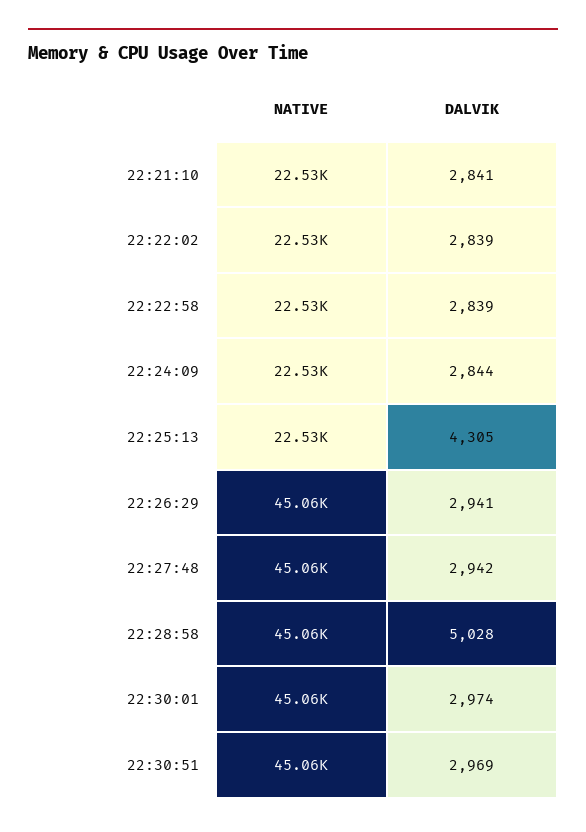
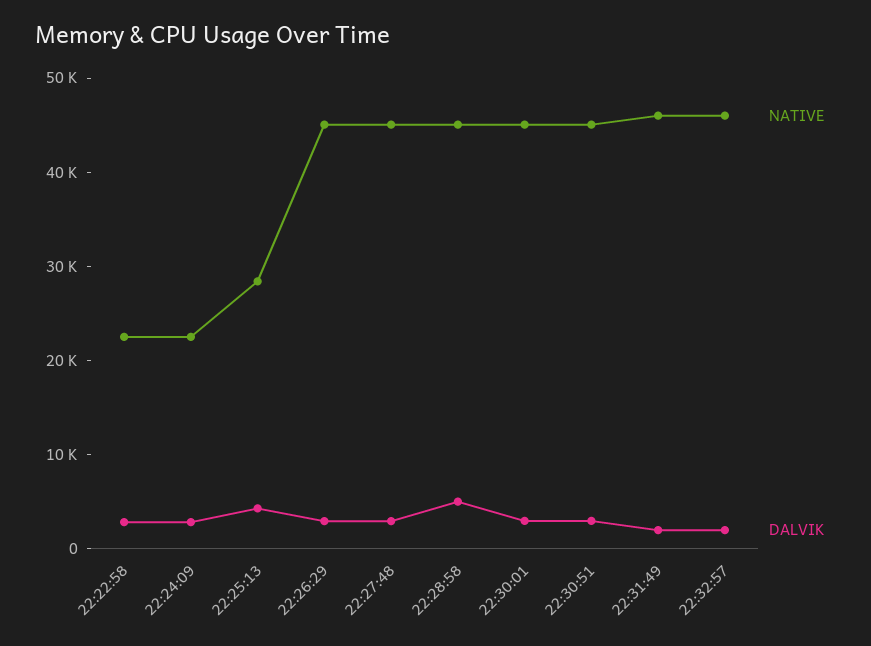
NATIVE, 22:21:10: 22530 -> none
DALVIK, 22:21:10: 2841 -> none
NATIVE, 22:22:02: 22530 -> none
DALVIK, 22:22:02: 2839 -> none
NATIVE, 22:25:13: 22530 -> 28000
NATIVE, 22:31:49: none -> 46000
DALVIK, 22:31:49: none -> 2000
NATIVE, 22:32:57: none -> 46000
DALVIK, 22:32:57: none -> 2000

